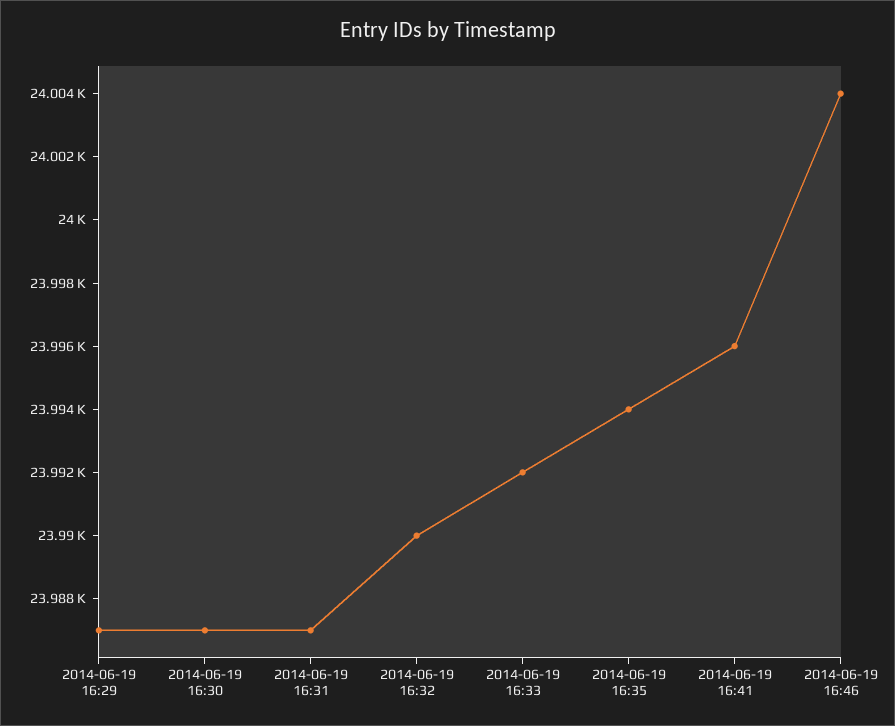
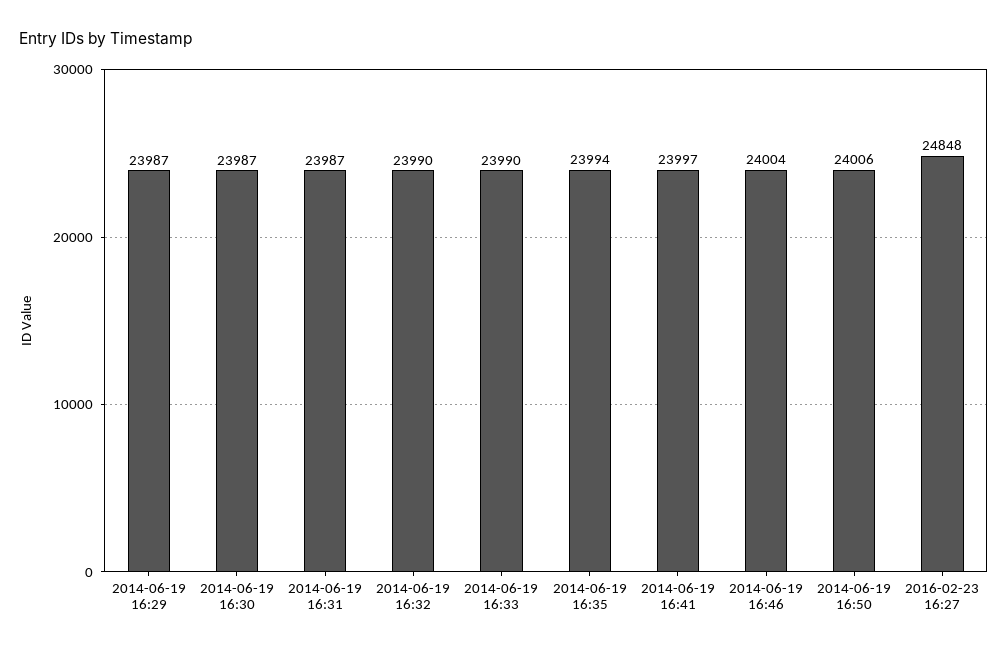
2014-06-19 16:33: 23992 -> 23990
2014-06-19 16:41: 23996 -> 23997
2014-06-19 16:50: none -> 24006
2016-02-23 16:27: none -> 24848

